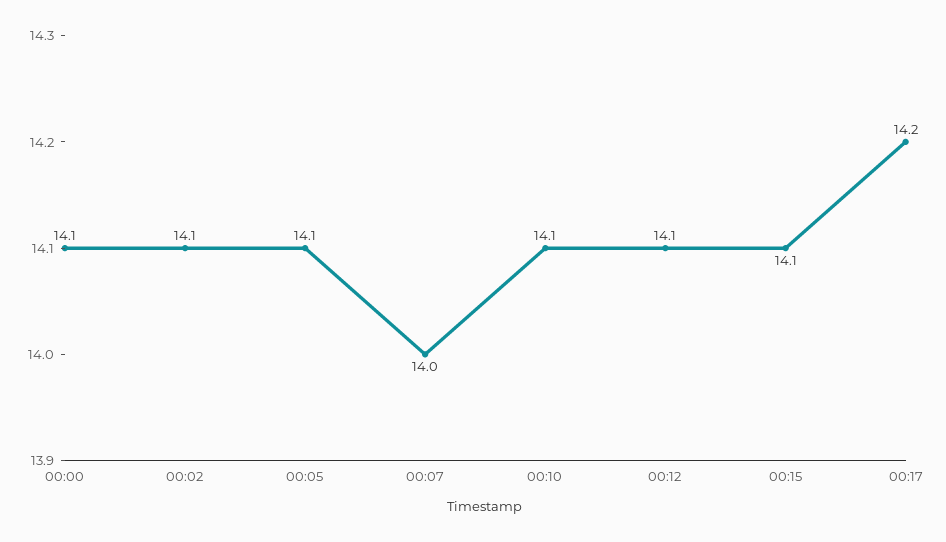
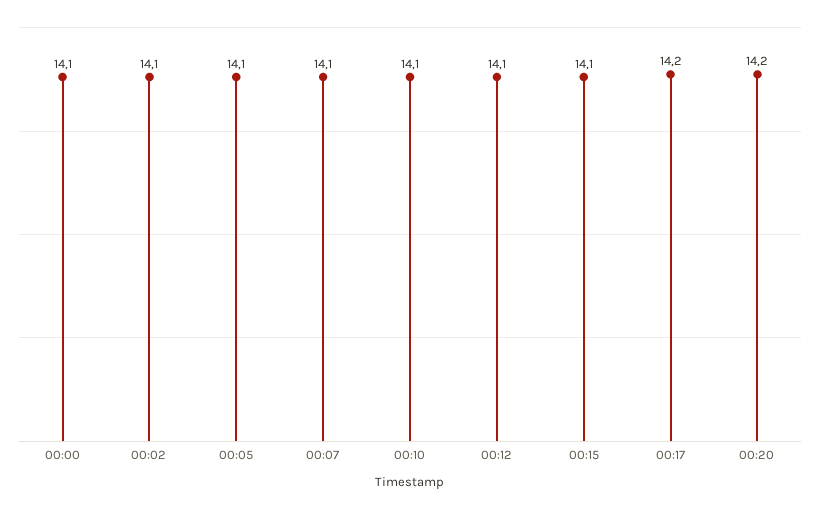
00:07: 14 -> 14.1
00:20: none -> 14.2

